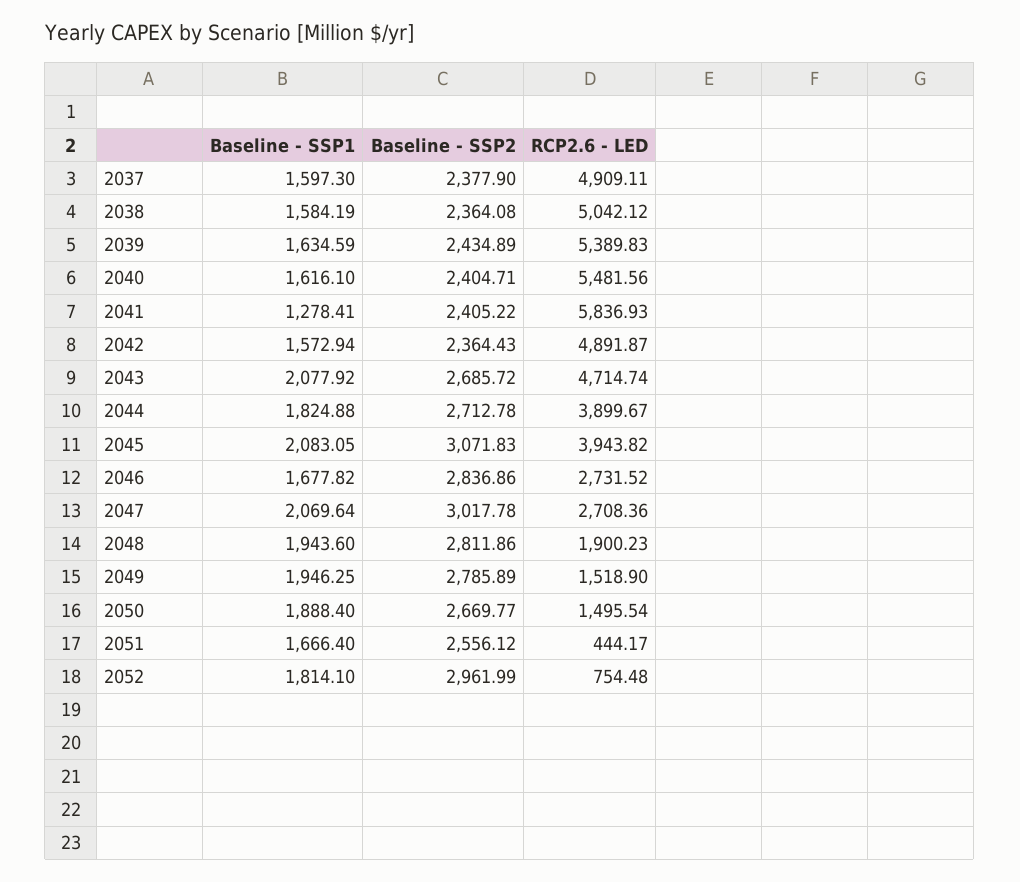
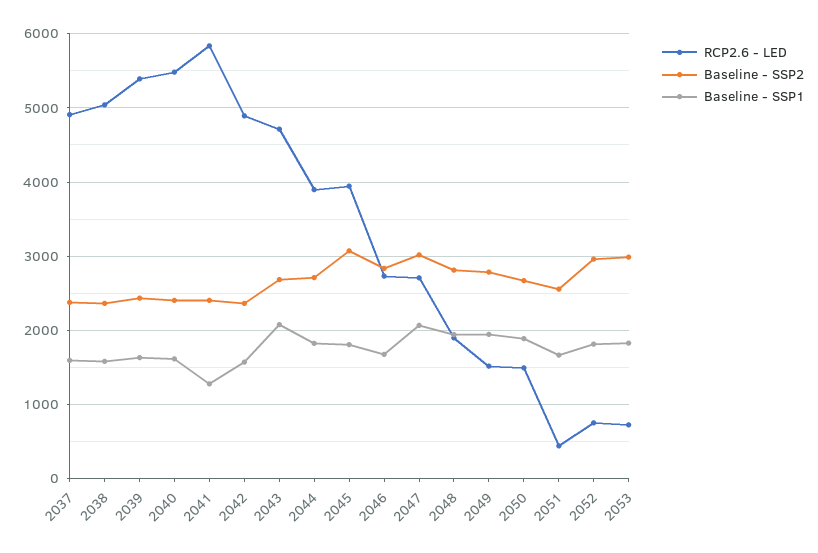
Baseline - SSP1, 2045: 2083.05 -> 1800
RCP2.6 - LED, 2053: none -> 700
Baseline - SSP2, 2053: none -> 3000
Baseline - SSP1, 2053: none -> 1800

